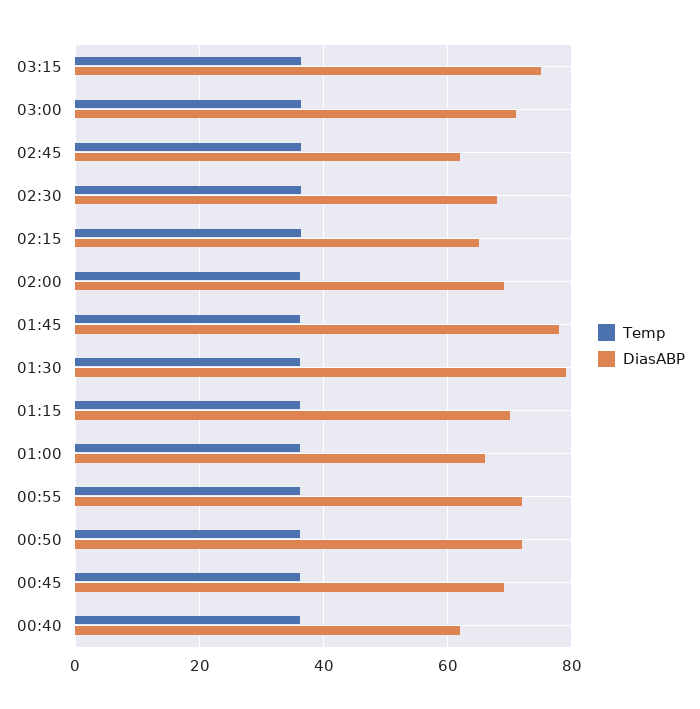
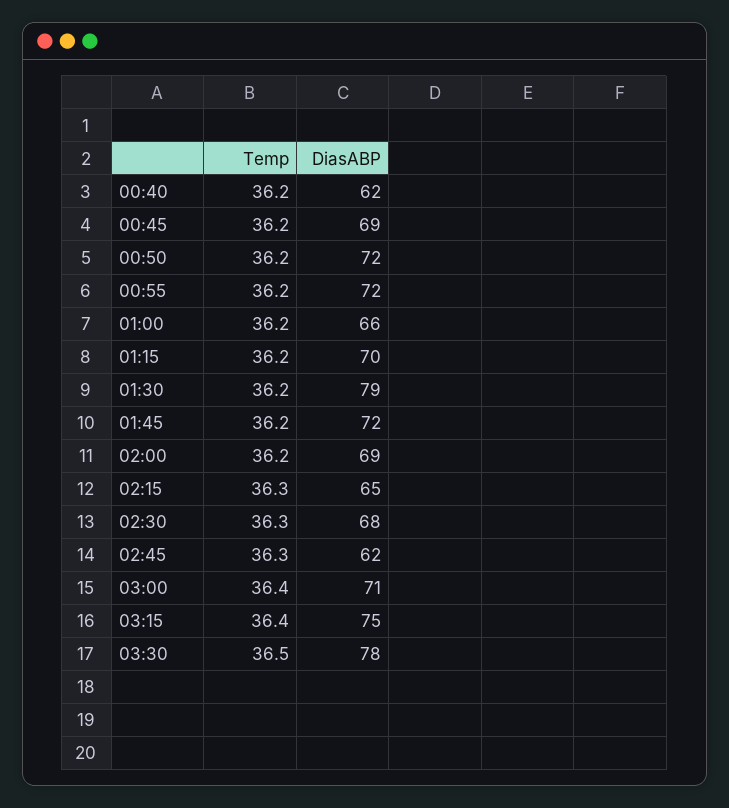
DiasABP, 01:45: 78 -> 72
Temp, 03:30: none -> 36.5
DiasABP, 03:30: none -> 78

